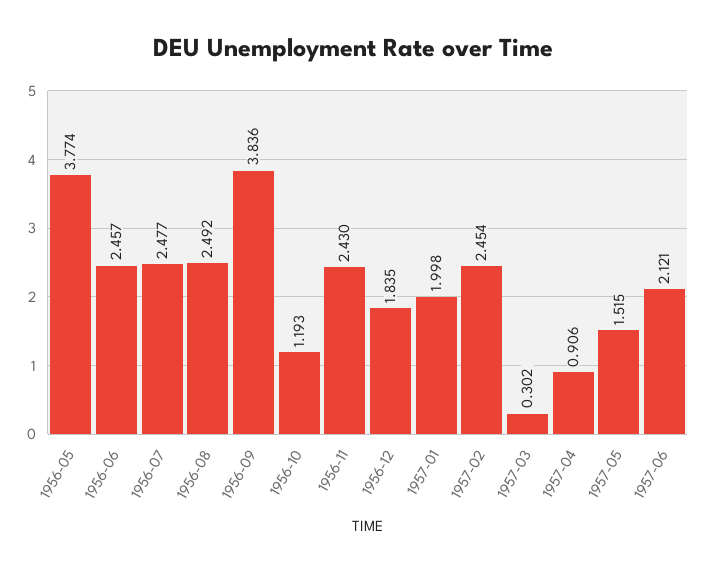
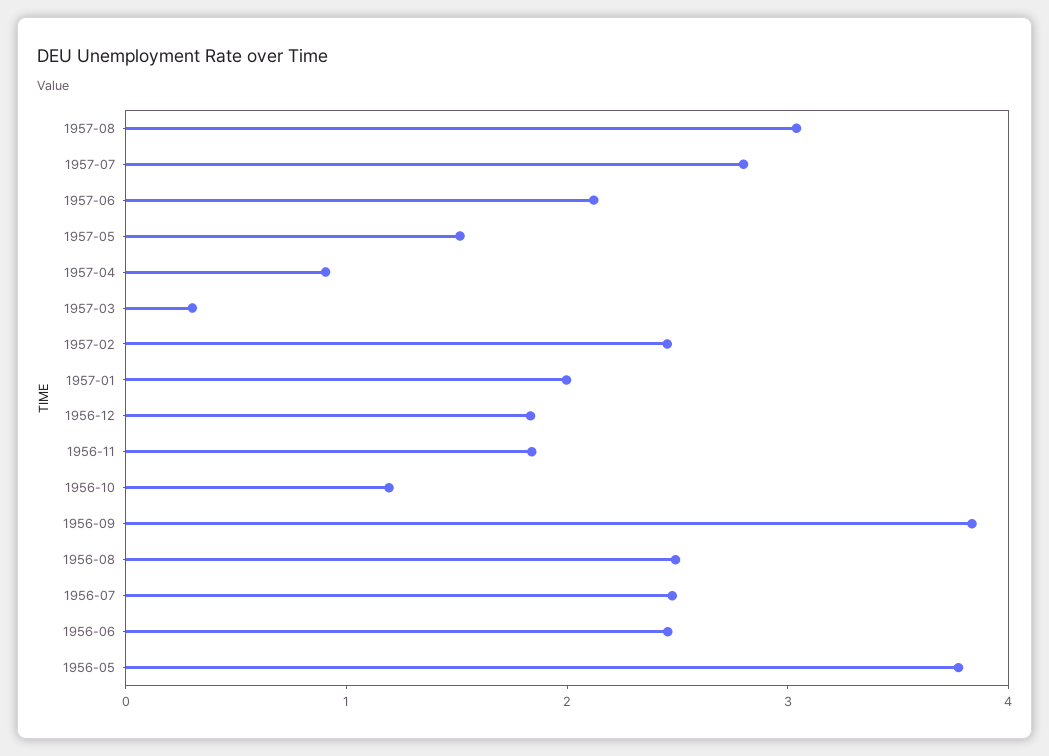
1956-11: 2.43 -> 1.8
1957-08: none -> 3
1957-07: none -> 2.8

